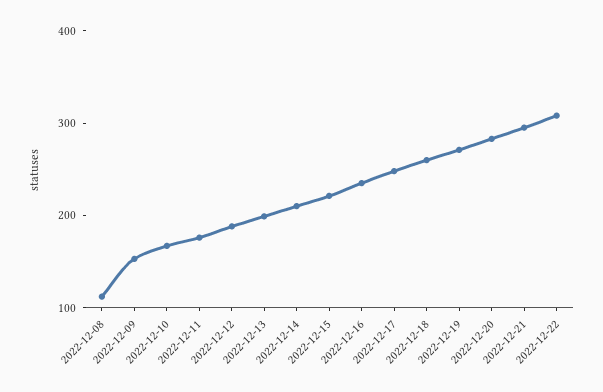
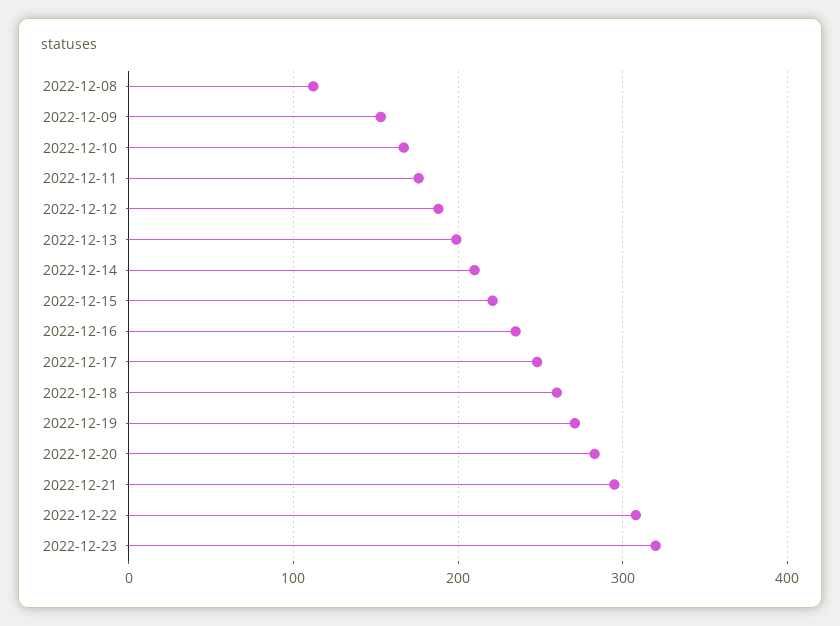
2022-12-23: none -> 320

